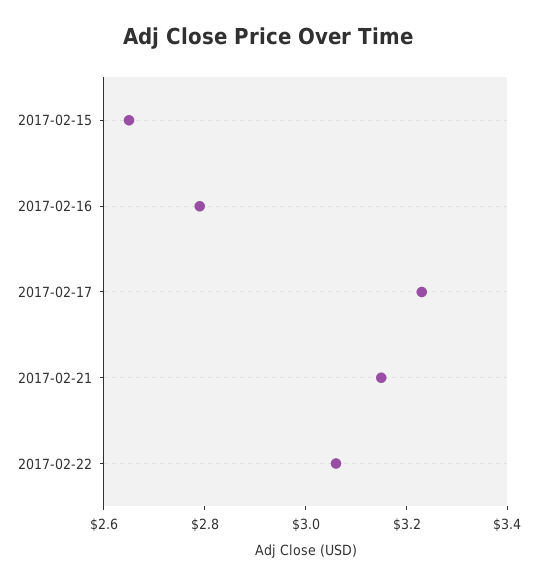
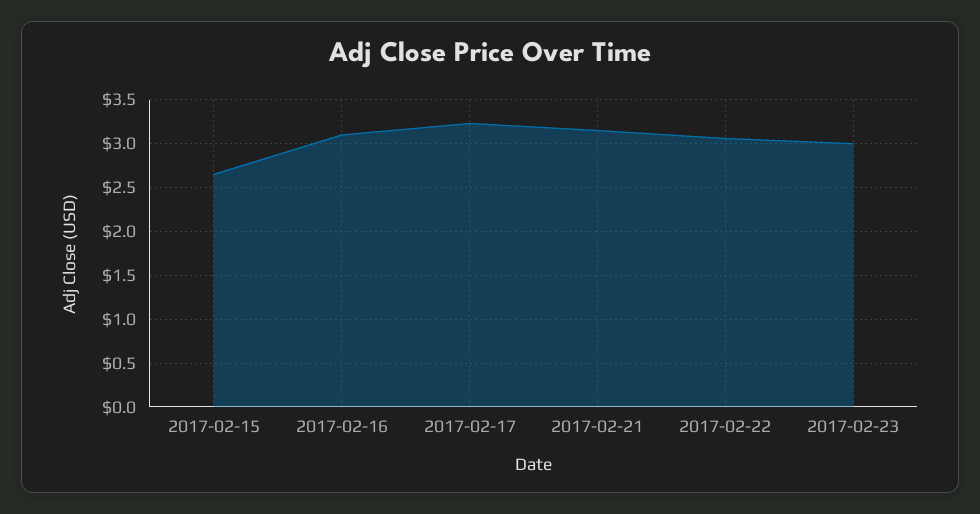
2017-02-16: 2.8 -> 3.1
2017-02-23: none -> 3

